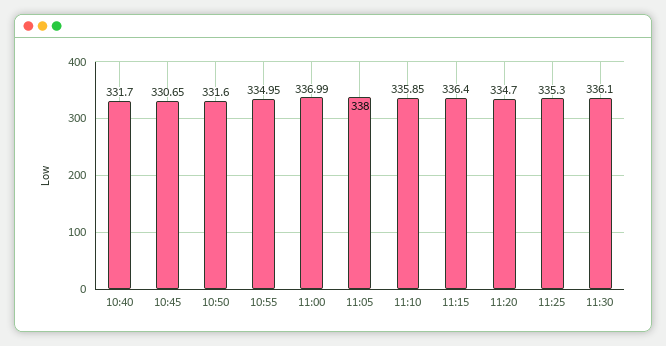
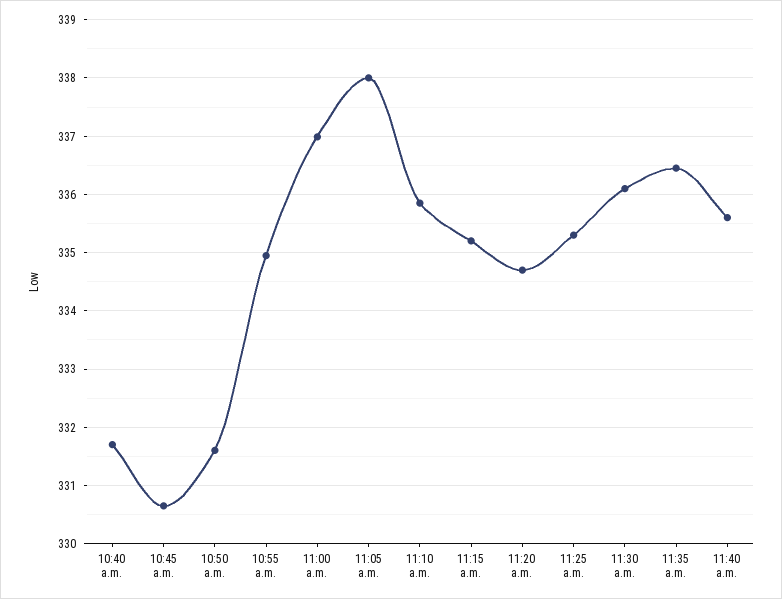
11:15: 336.4 -> 335.2
11:35 a.m.: none -> 336.4
11:40 a.m.: none -> 335.6

